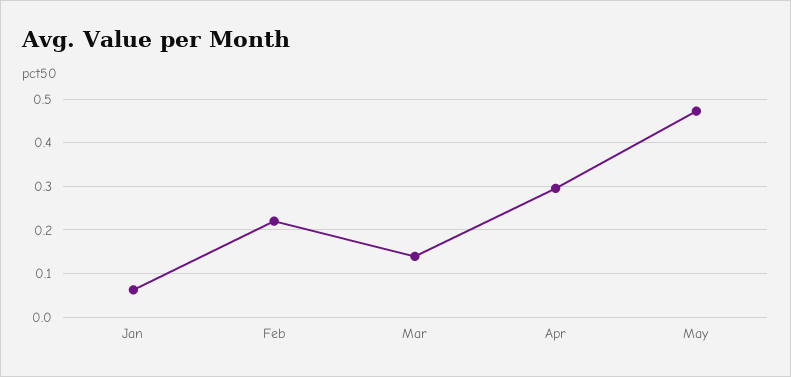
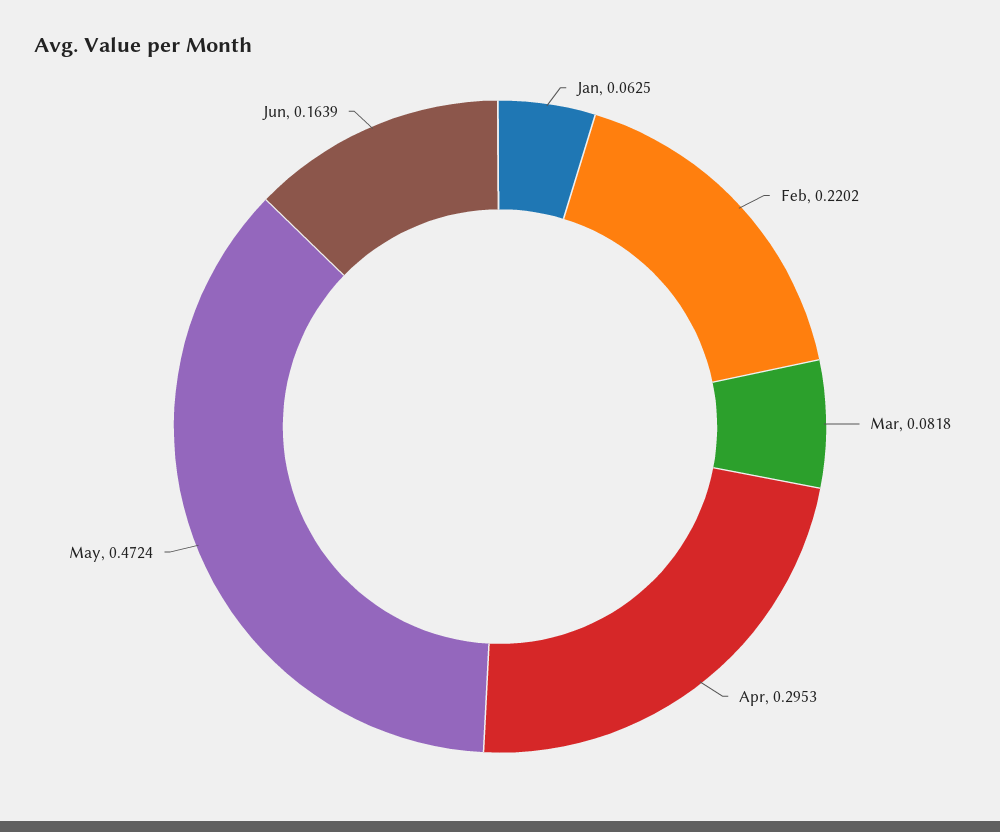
Mar: 0.14 -> 0.0818
Jun: none -> 0.1639

